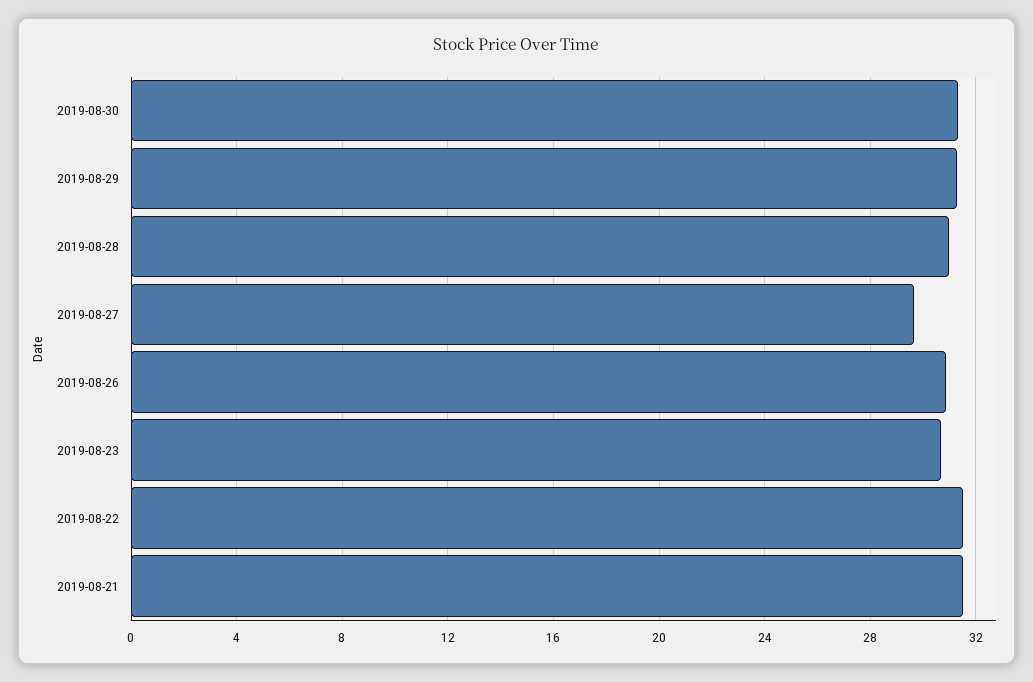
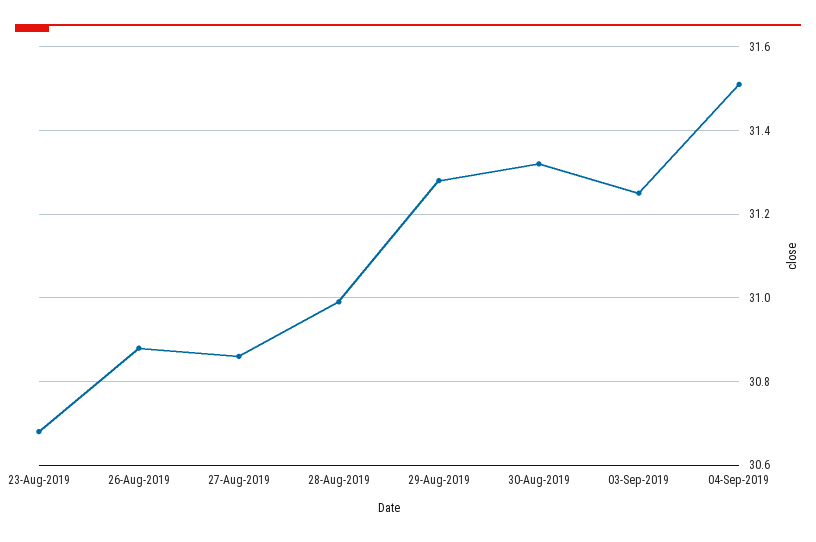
2019-08-27: 29.5 -> 30.85
2019-08-22: 31.5 -> none
2019-08-21: 31.5 -> none
03-Sep-2019: none -> 31.25
04-Sep-2019: none -> 31.5

